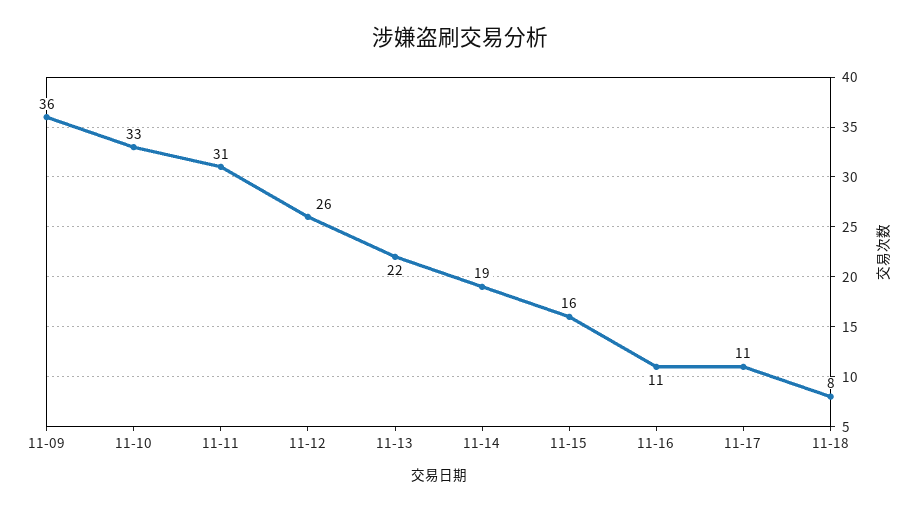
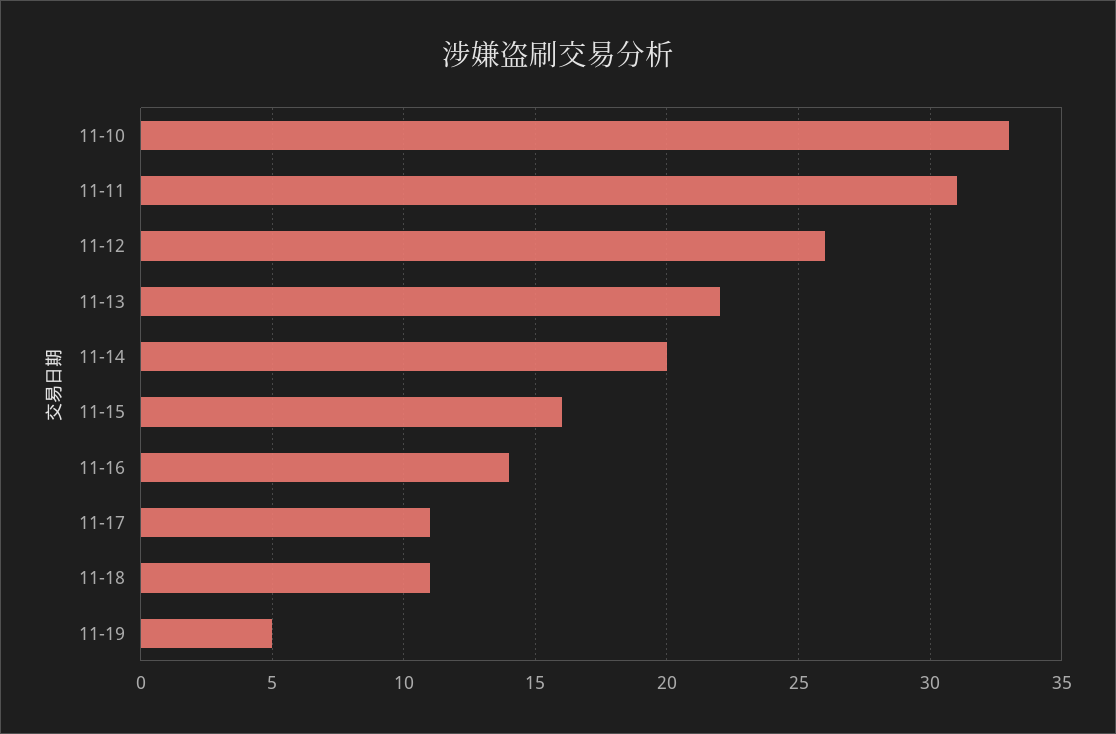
11-09: 36 -> none
11-14: 19 -> 20
11-16: 11 -> 14
11-18: 8 -> 11
11-19: none -> 5

